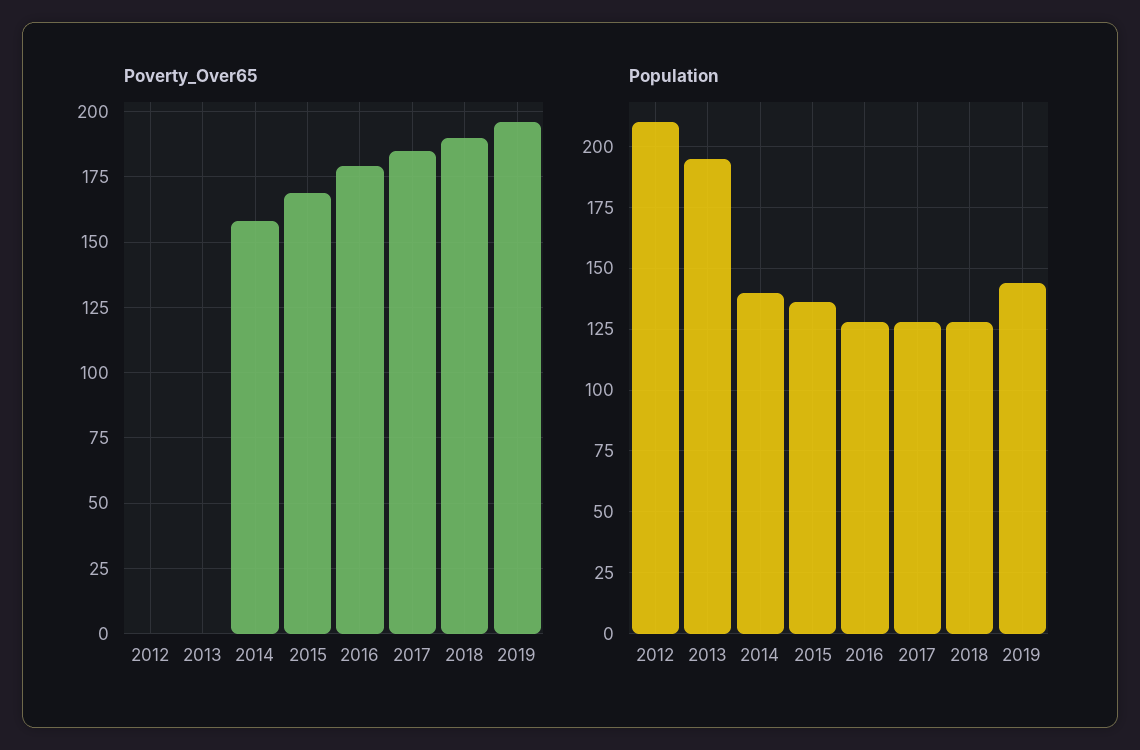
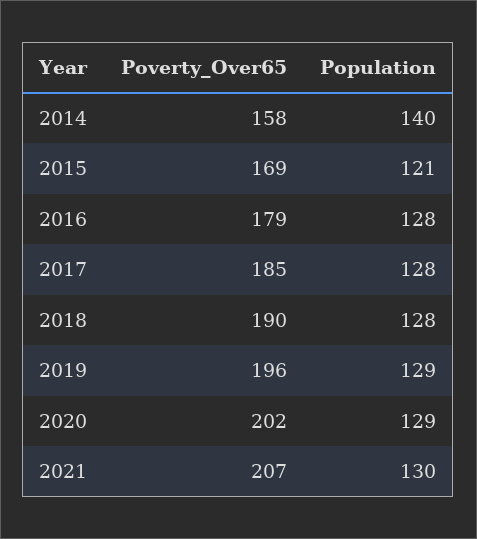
Poverty_Over65, 2012: 0 -> none
Poverty_Over65, 2013: 0 -> none
Population, 2012: 210 -> none
Population, 2013: 195 -> none
Population, 2015: 135 -> 121
Population, 2019: 145 -> 129
Poverty_Over65, 2020: none -> 202
Population, 2020: none -> 129
Poverty_Over65, 2021: none -> 207
Population, 2021: none -> 130

